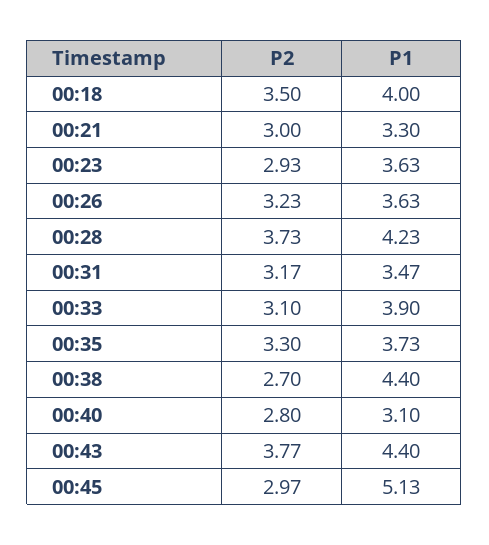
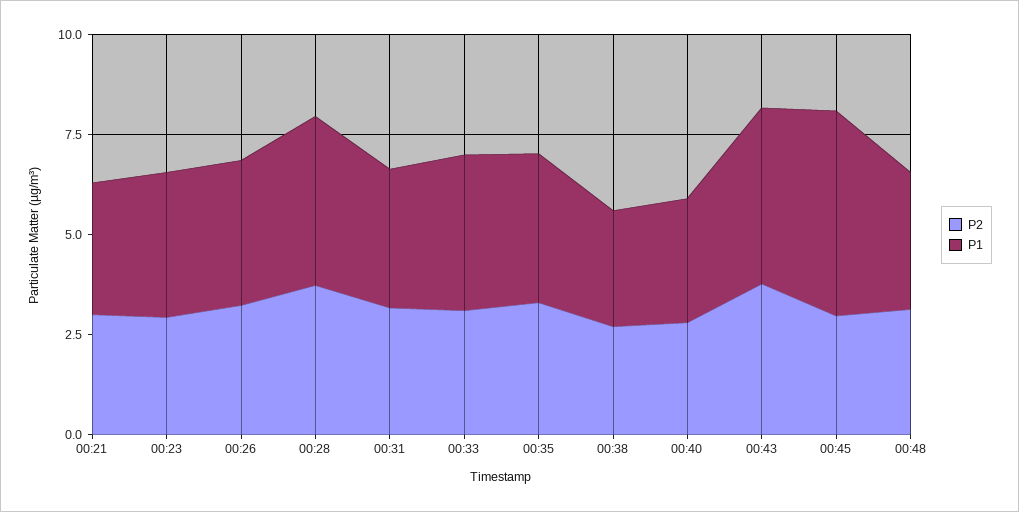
P2, 00:18: 3.5 -> none
P1, 00:18: 4 -> none
P1, 00:38: 4.4 -> 3
P2, 00:48: none -> 3
P1, 00:48: none -> 3.5

